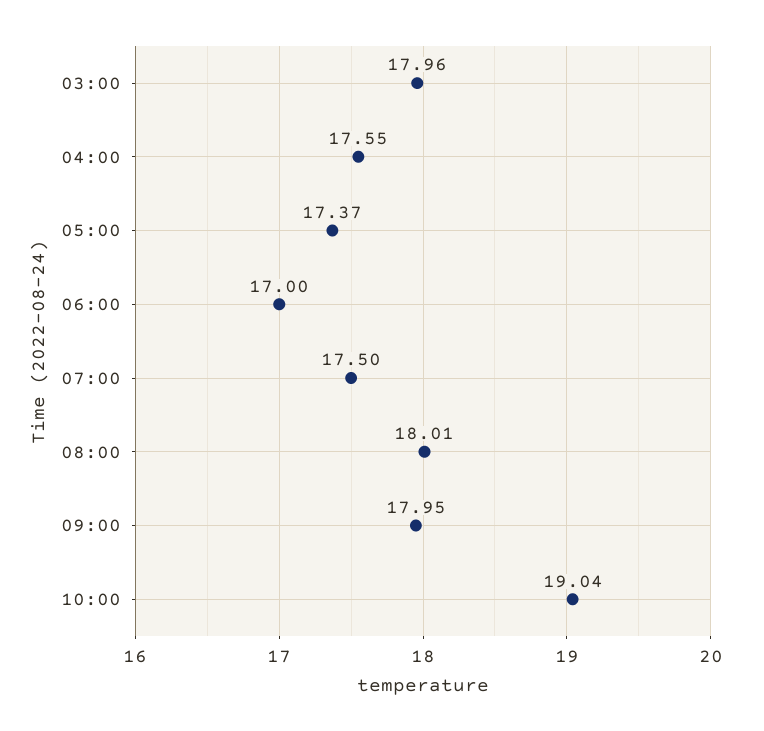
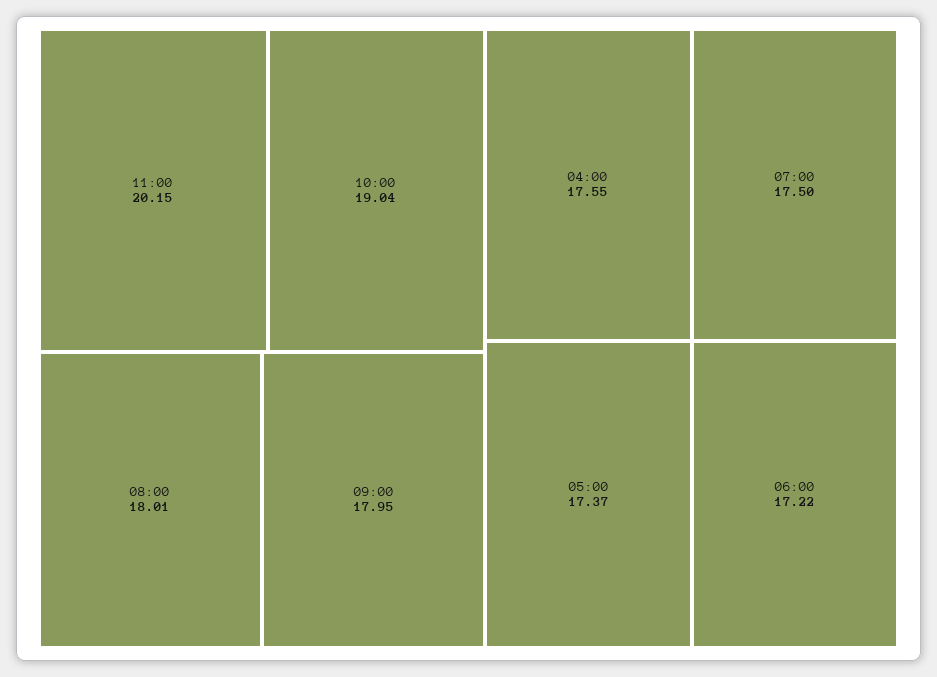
03:00: 17.96 -> none
06:00: 17 -> 17.22
11:00: none -> 20.15

